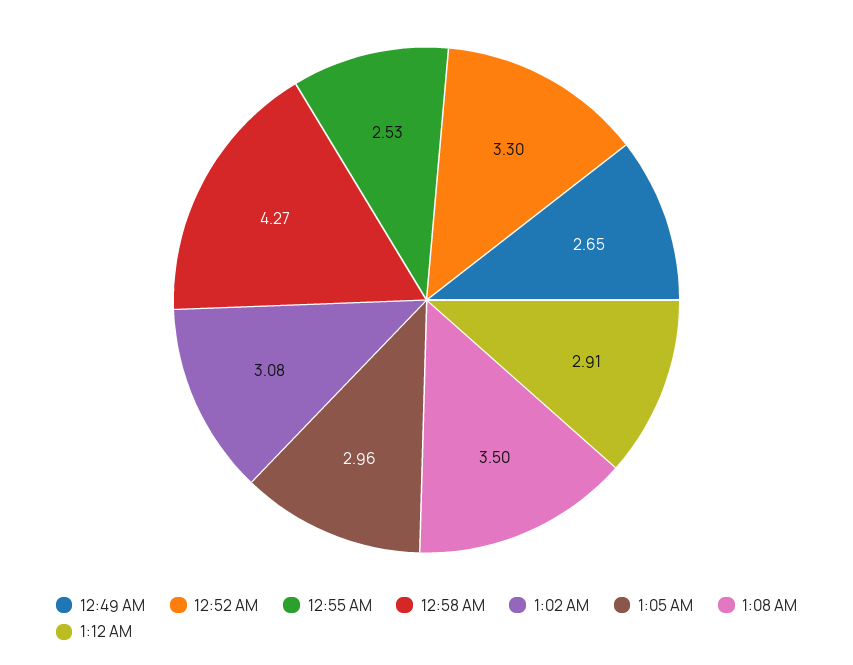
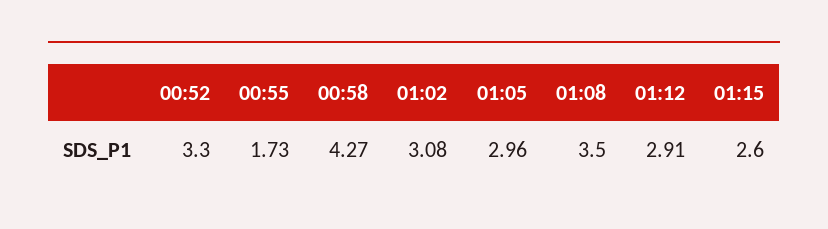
12:49 AM: 2.65 -> none
12:55 AM: 2.53 -> 1.73
01:15: none -> 2.6

